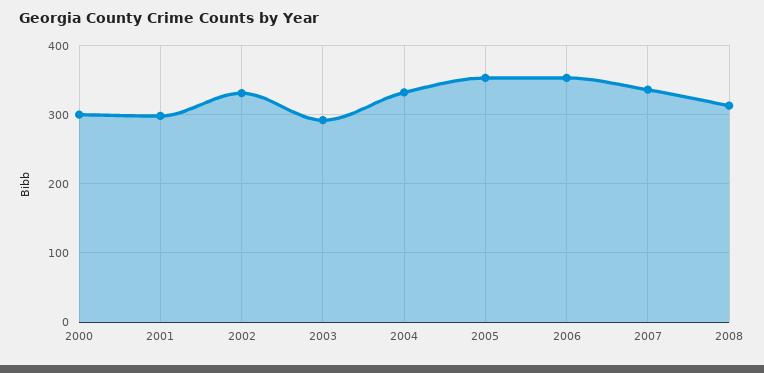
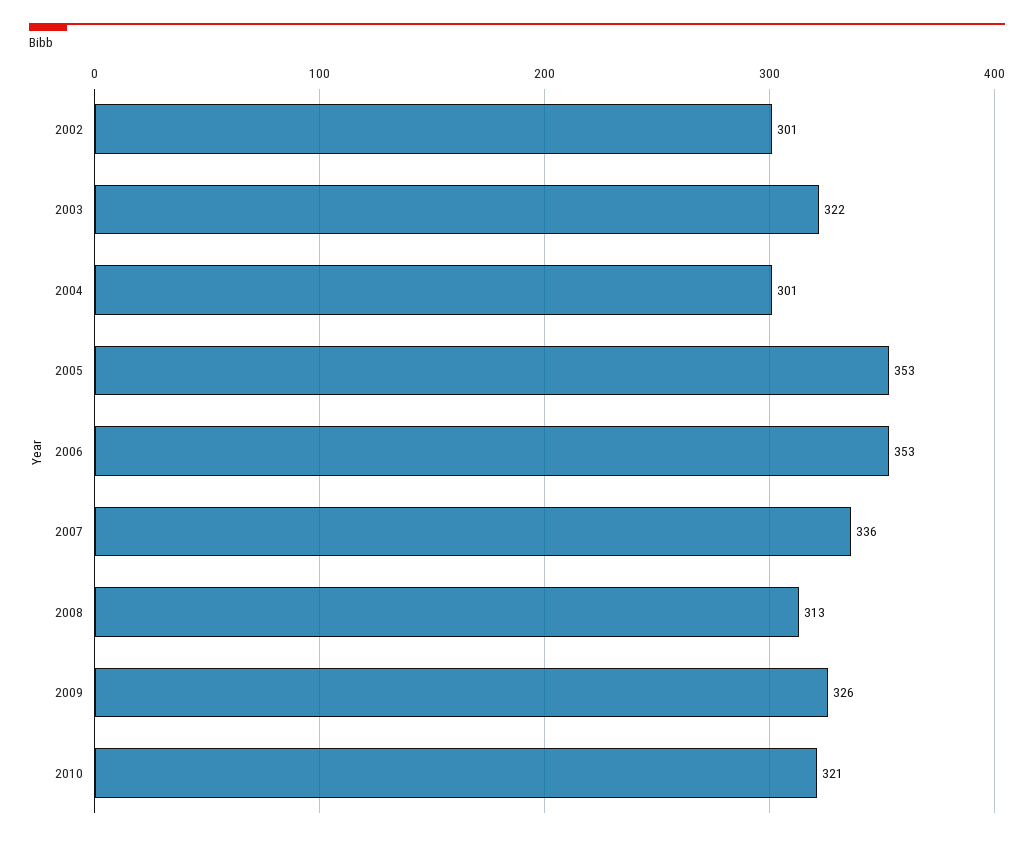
2000: 300 -> none
2001: 300 -> none
2002: 330 -> 301
2003: 290 -> 322
2004: 330 -> 301
2009: none -> 326
2010: none -> 321

